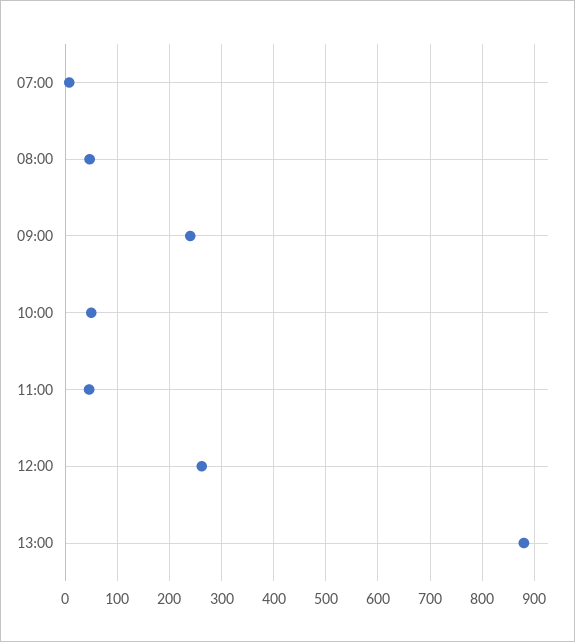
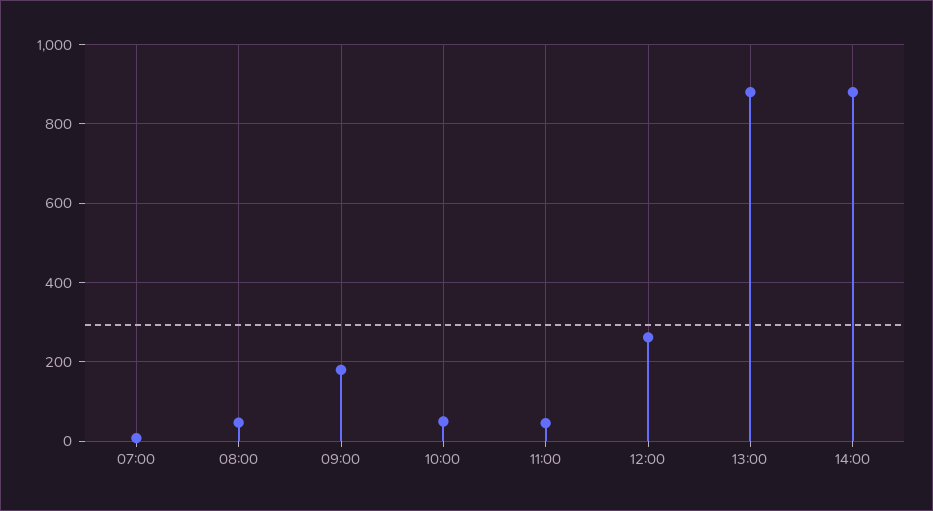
09:00: 240 -> 180
14:00: none -> 880

